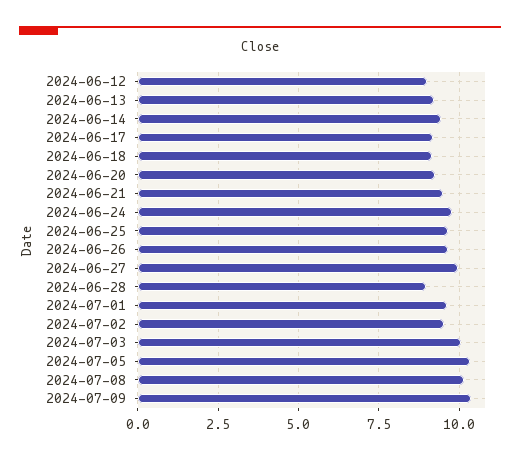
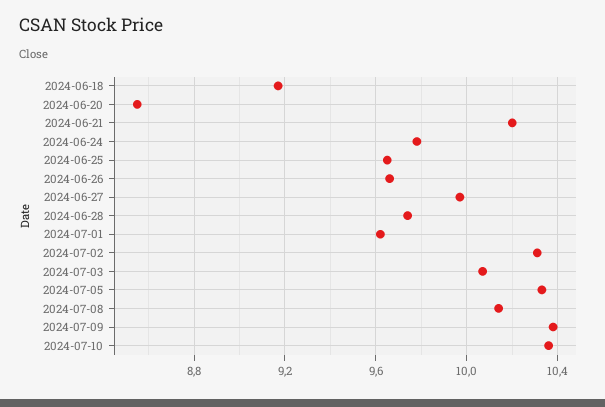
2024-06-12: 9 -> none
2024-06-13: 9.25 -> none
2024-06-14: 9.5 -> none
2024-06-17: 9.25 -> none
2024-06-20: 9.25 -> 8.55
2024-06-21: 9.5 -> 10.2
2024-06-28: 9 -> 9.75
2024-07-02: 9.5 -> 10.3
2024-07-10: none -> 10.35

